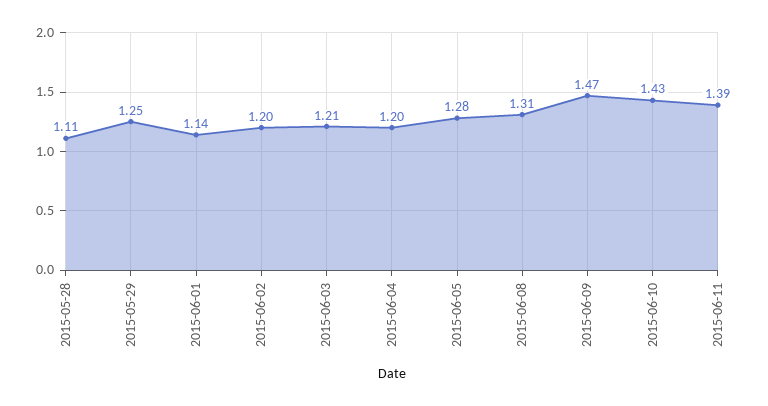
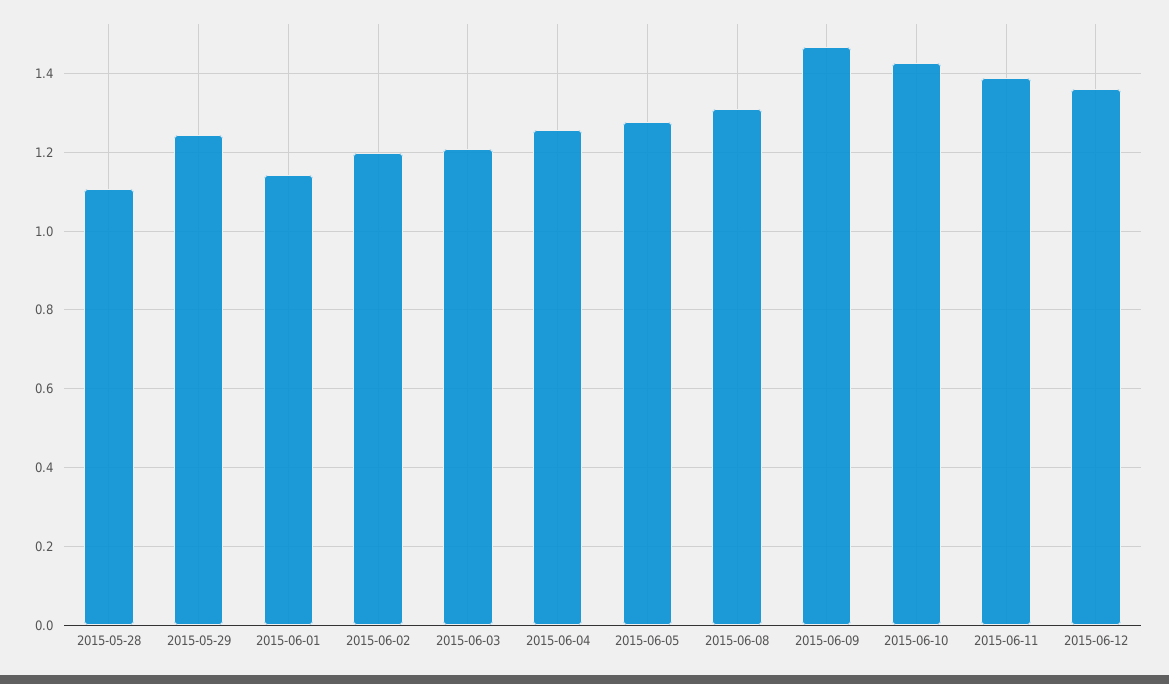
2015-06-04: 1.2 -> 1.26
2015-06-12: none -> 1.36

